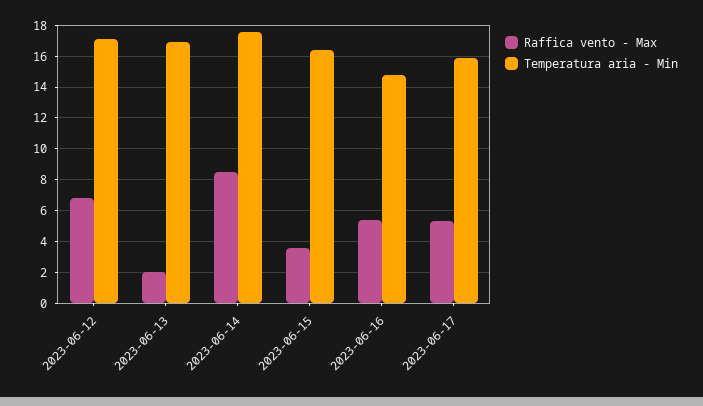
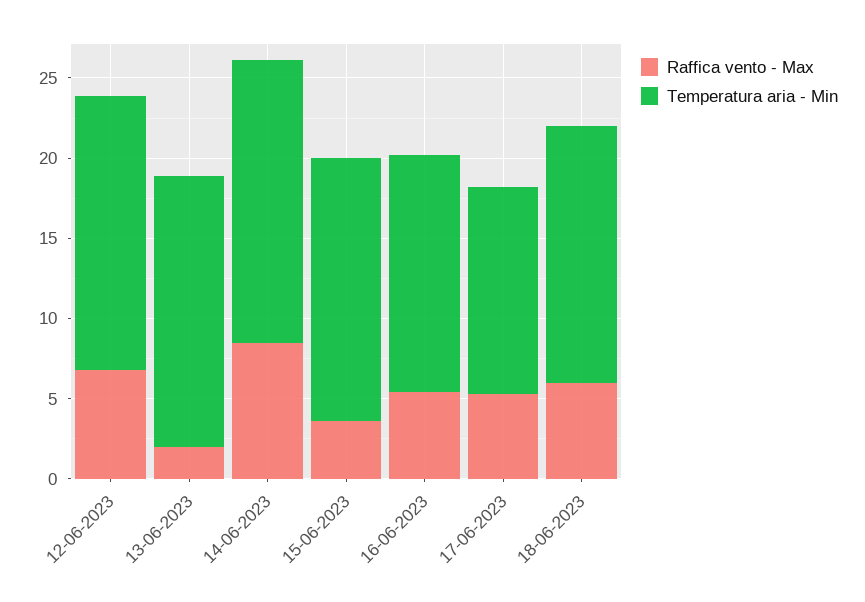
Temperatura aria - Min, 2023-06-17: 16 -> 13
Raffica vento - Max, 18-06-2023: none -> 6
Temperatura aria - Min, 18-06-2023: none -> 16

